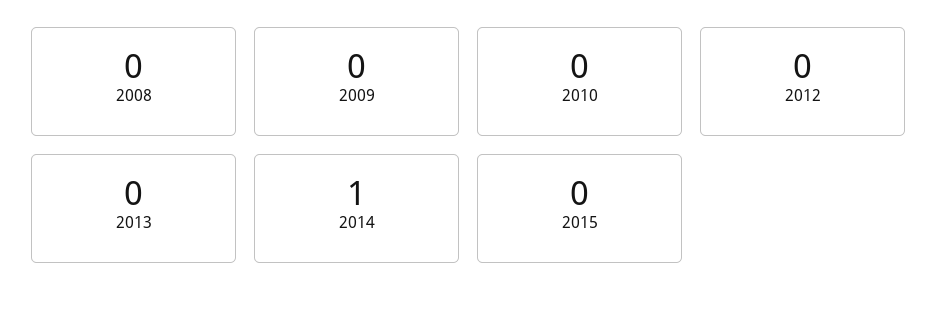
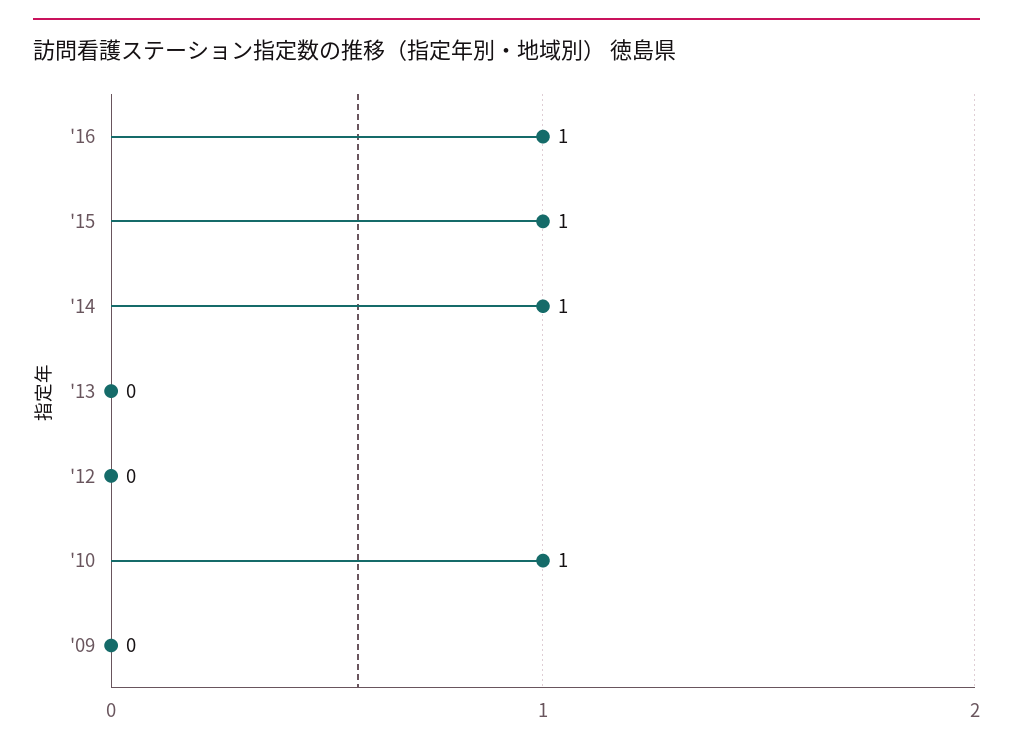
2008: 0 -> none
2010: 0 -> 1
2015: 0 -> 1
'16: none -> 1

